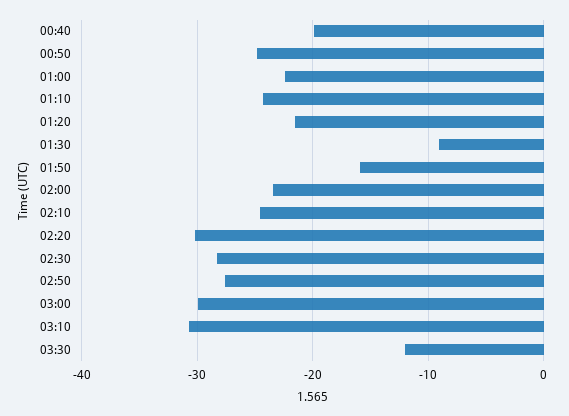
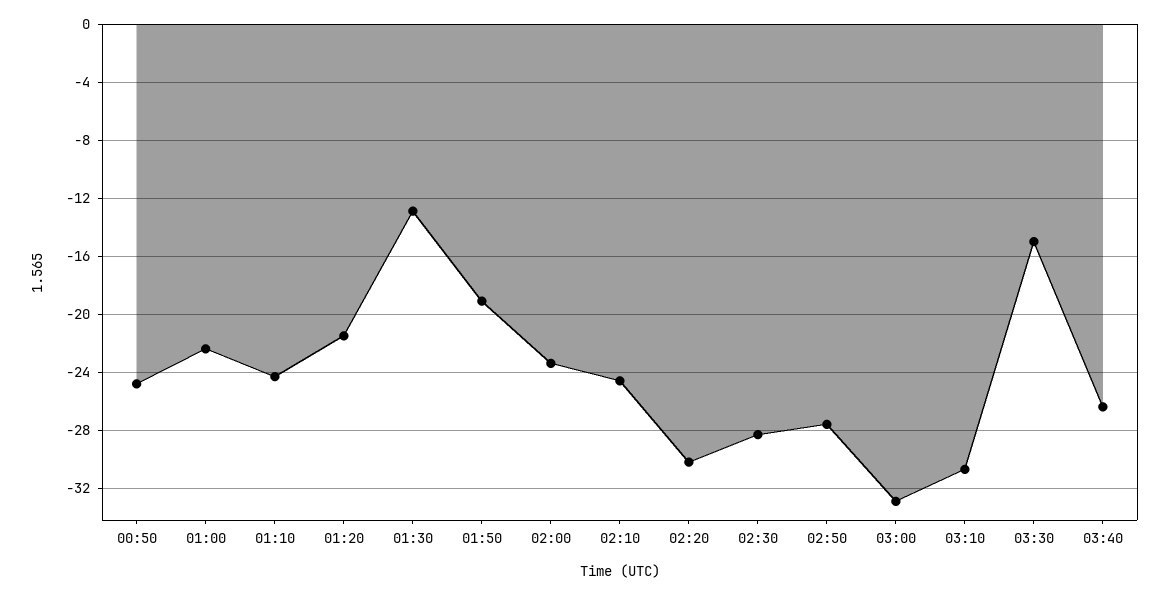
00:40: -20 -> none
01:30: -9 -> -13
01:50: -16 -> -19
03:00: -30 -> -33
03:30: -12 -> -15
03:40: none -> -26.5

